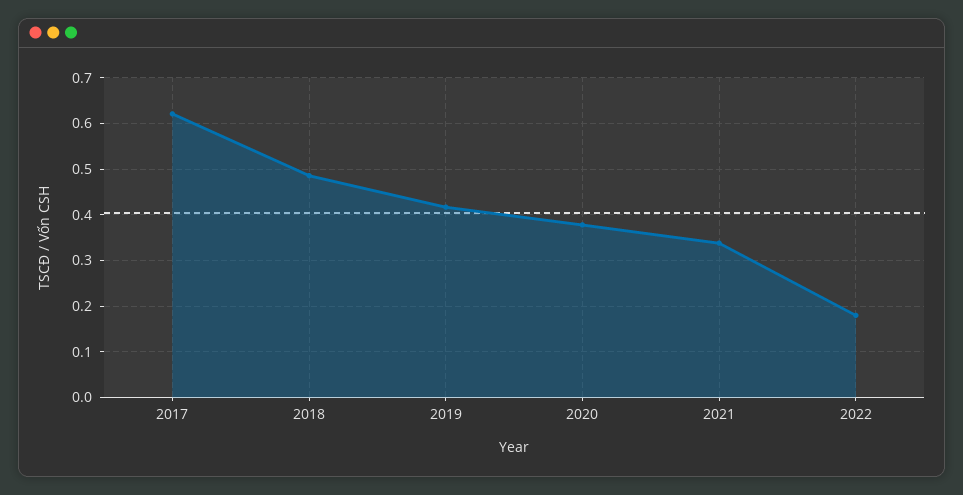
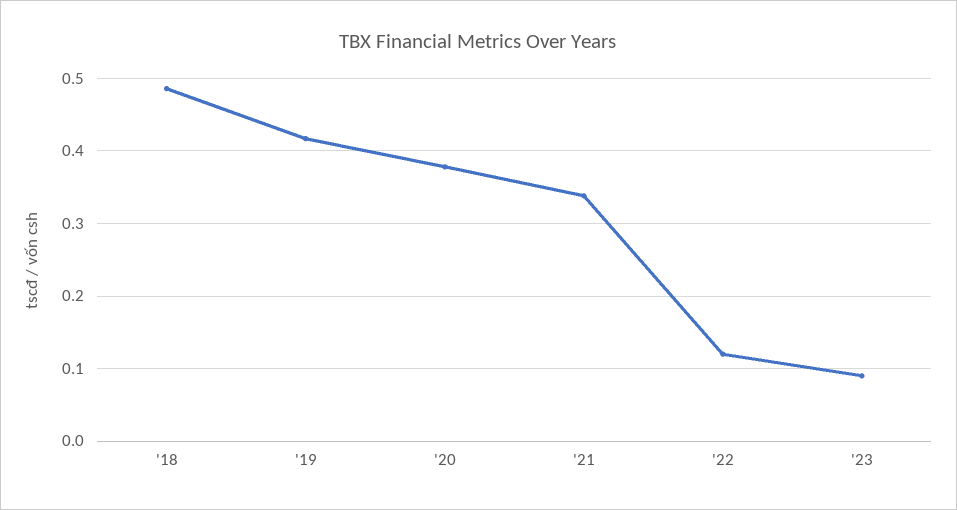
2017: 0.62 -> none
2022: 0.18 -> 0.12
'23: none -> 0.09

